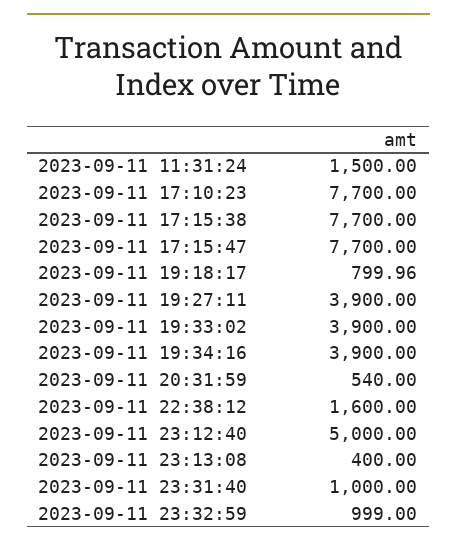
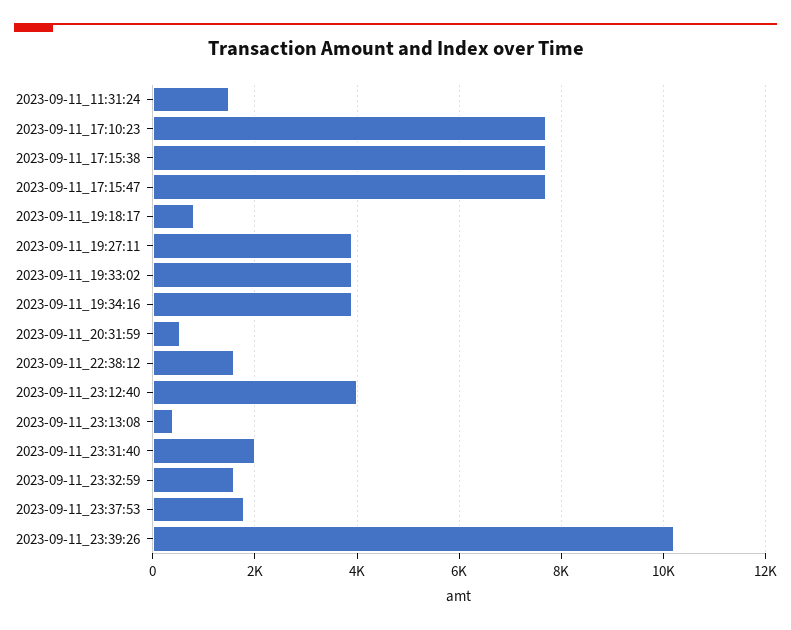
2023-09-11 23:12:40: 5000 -> 4000
2023-09-11 23:31:40: 1000 -> 2000
2023-09-11 23:32:59: 999 -> 1600
2023-09-11_23:37:53: none -> 1800
2023-09-11_23:39:26: none -> 10200

